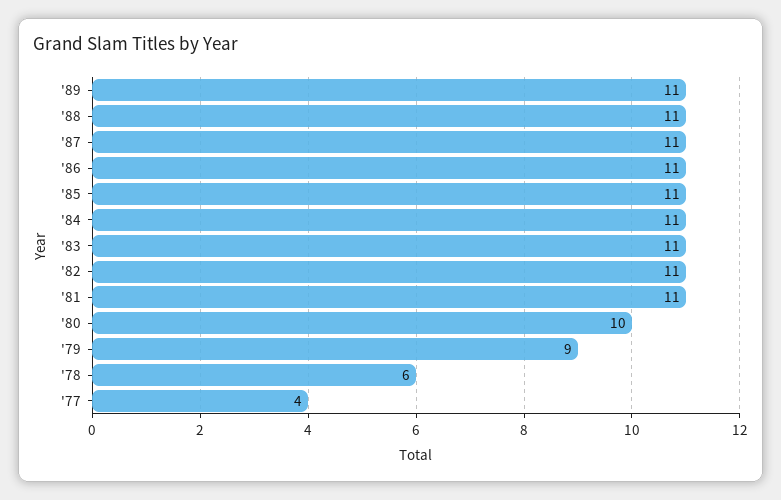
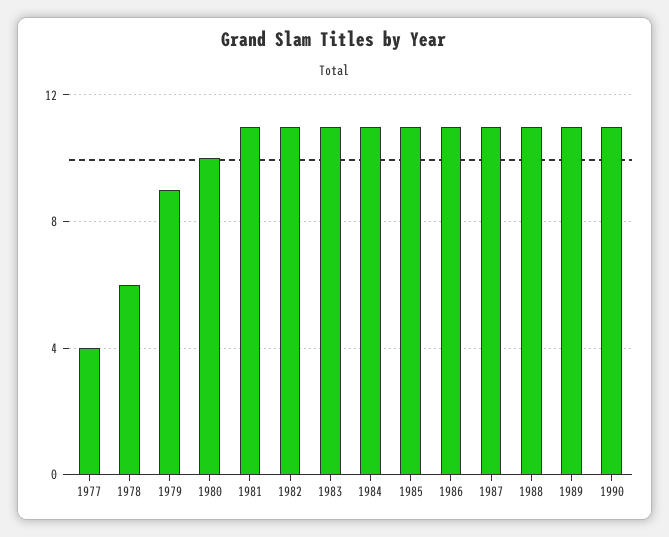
1990: none -> 11

